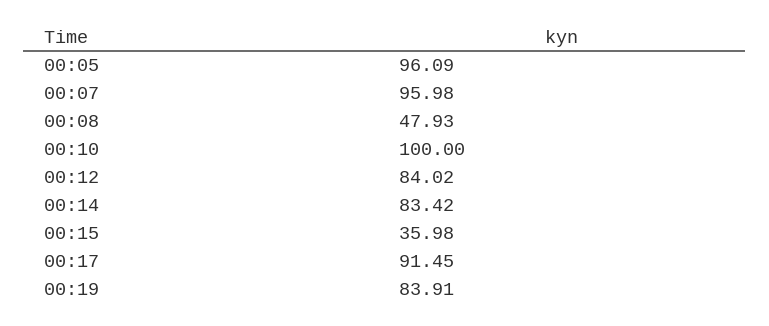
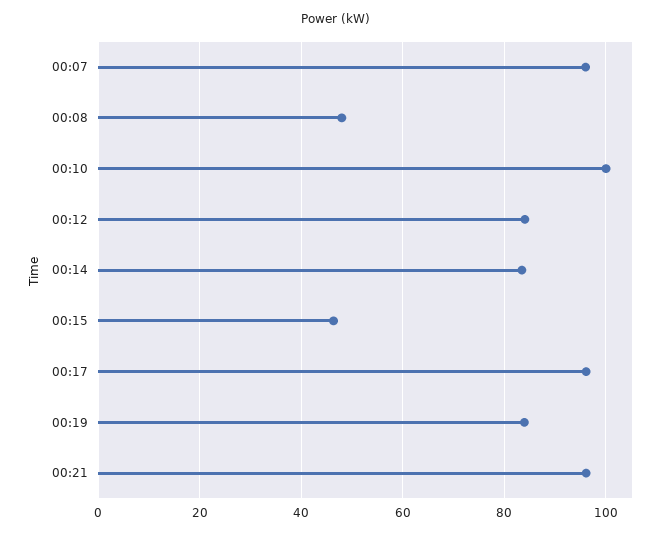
00:05: 96.09 -> none
00:15: 35.98 -> 46
00:17: 91.45 -> 96
00:21: none -> 96

